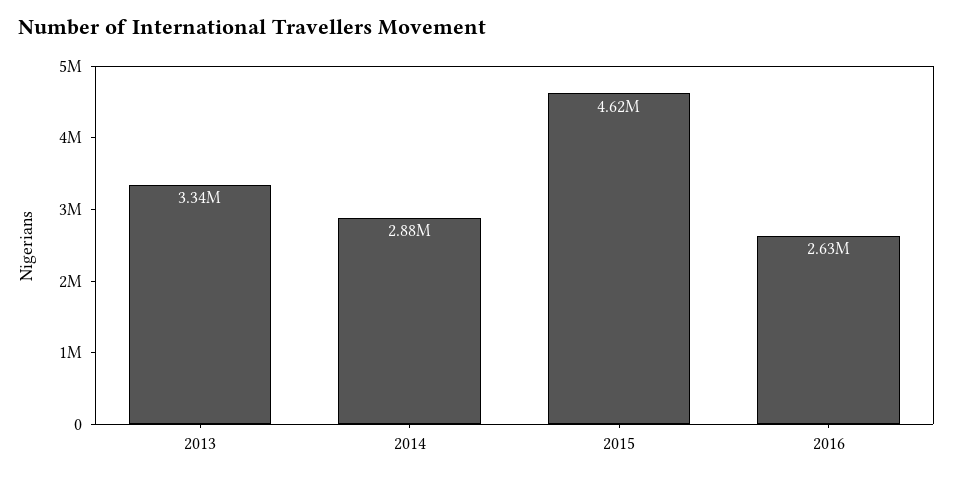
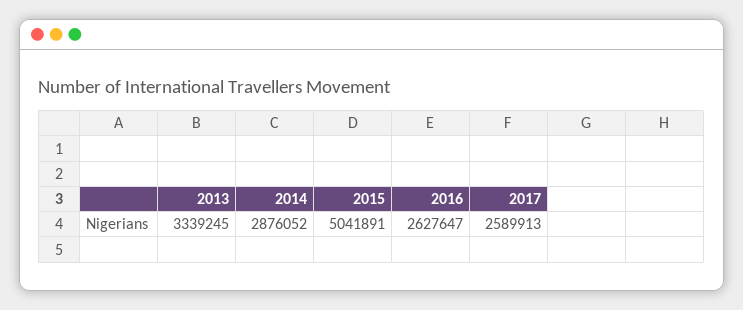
2015: 4620000 -> 5041891
2017: none -> 2589913

